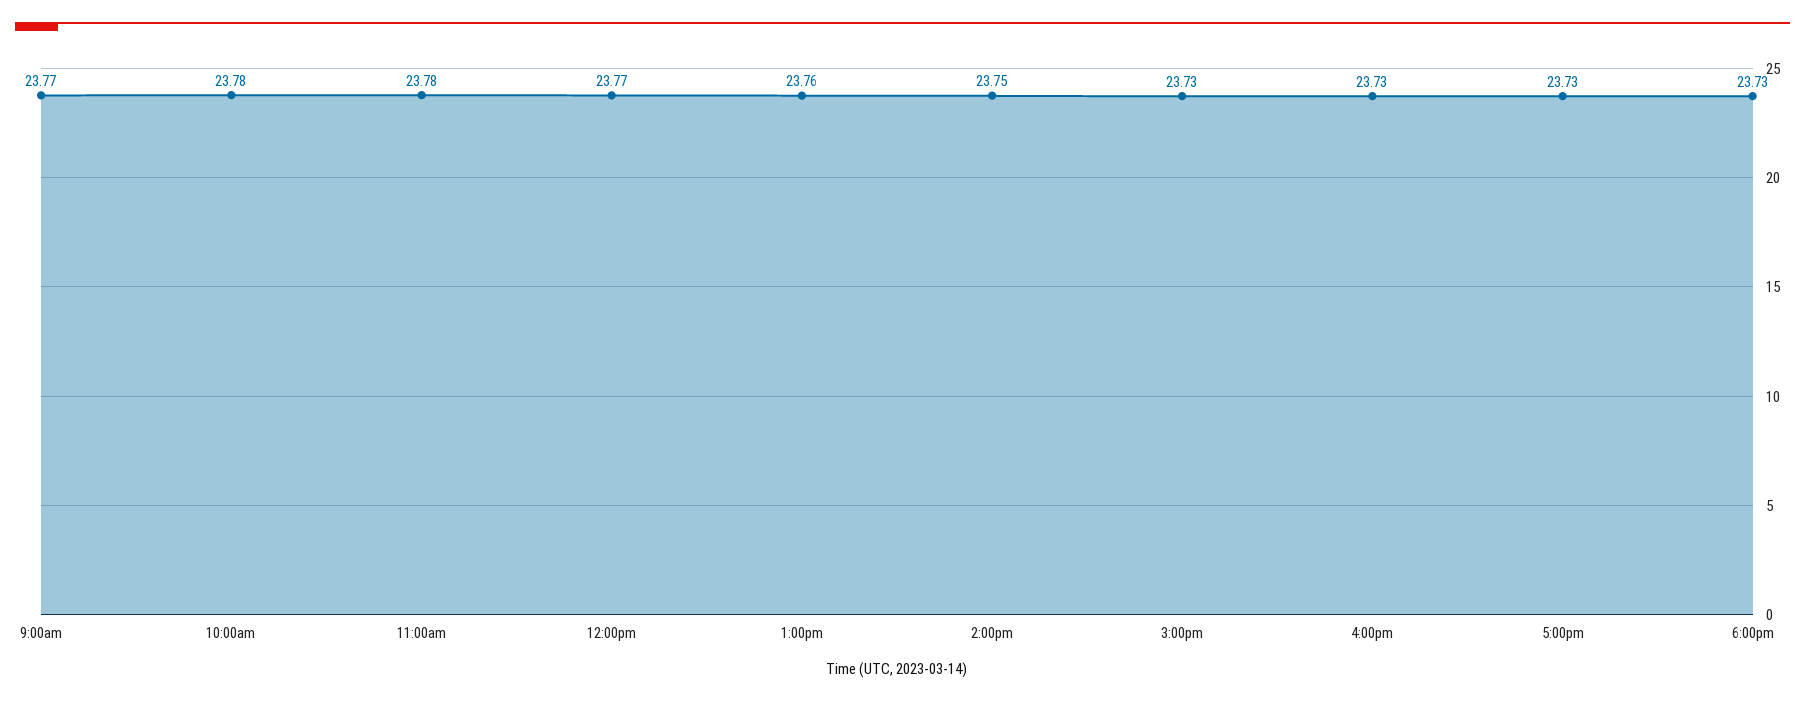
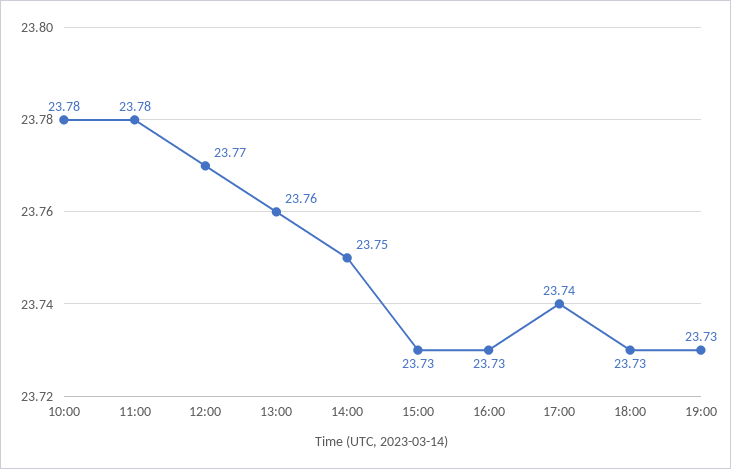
9:00am: 23.77 -> none
5:00pm: 23.73 -> 23.74
19:00: none -> 23.73

